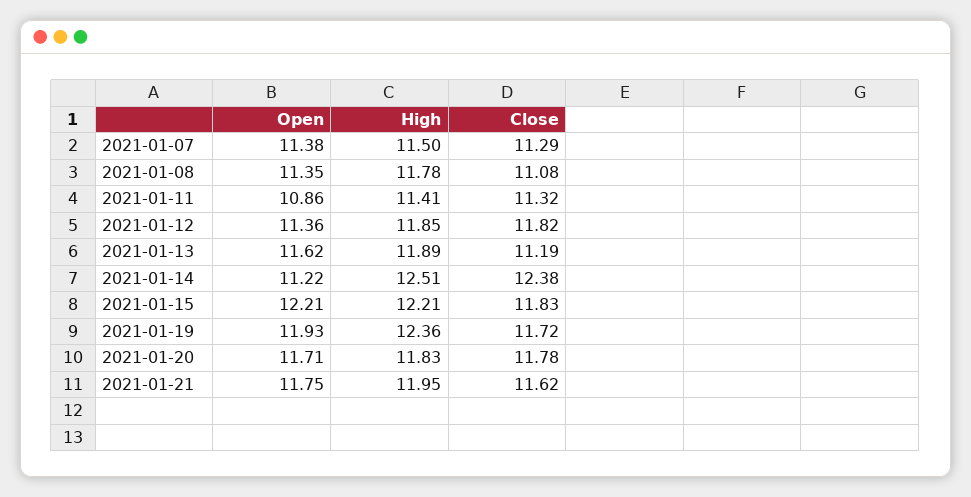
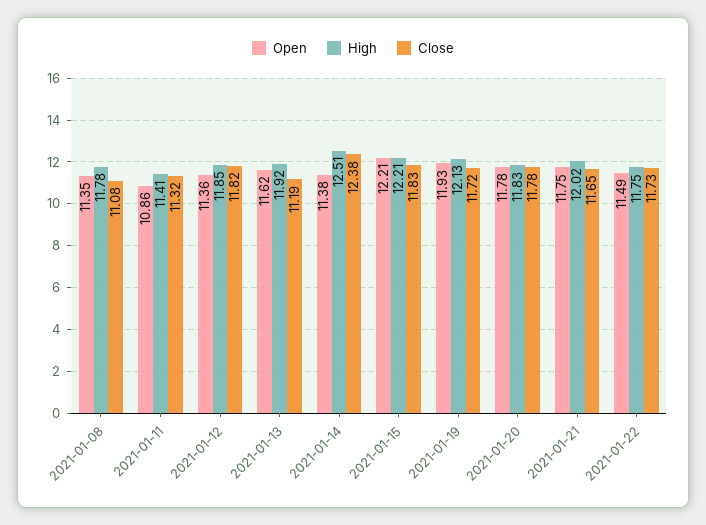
Open, 2021-01-07: 11.38 -> none
High, 2021-01-07: 11.5 -> none
Close, 2021-01-07: 11.29 -> none
High, 2021-01-13: 11.89 -> 11.92
Open, 2021-01-14: 11.22 -> 11.38
High, 2021-01-19: 12.36 -> 12.13
Open, 2021-01-20: 11.71 -> 11.78
High, 2021-01-21: 11.95 -> 12.02
Close, 2021-01-21: 11.62 -> 11.65
Open, 2021-01-22: none -> 11.49
High, 2021-01-22: none -> 11.75
Close, 2021-01-22: none -> 11.73

